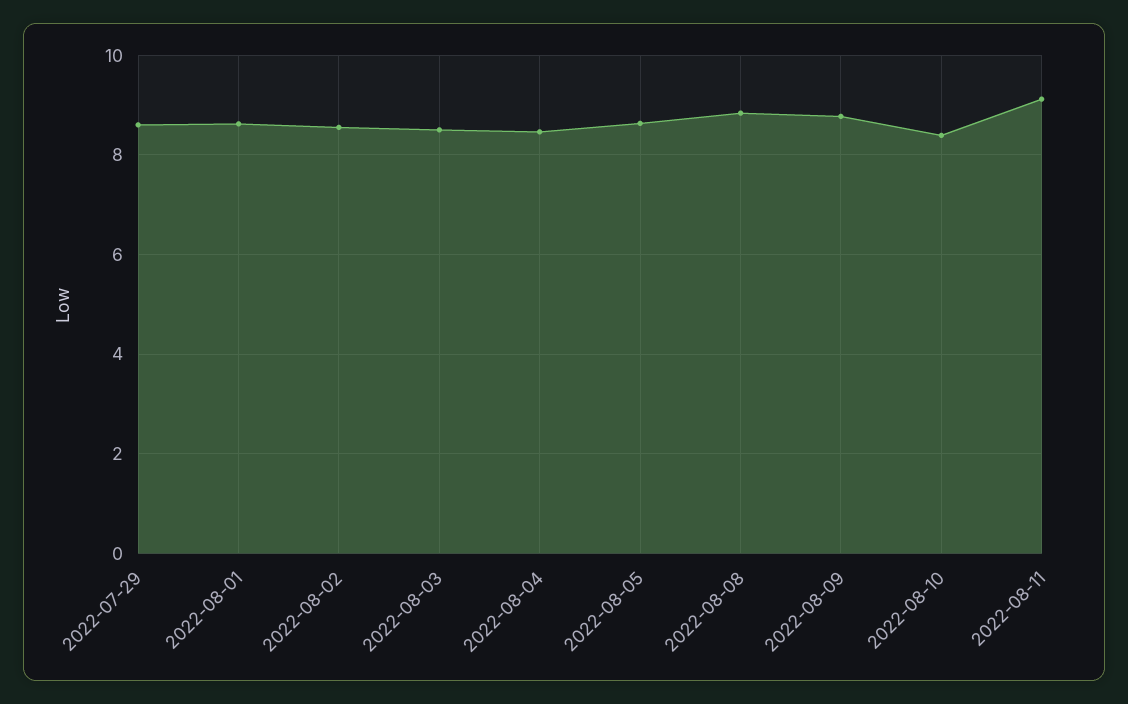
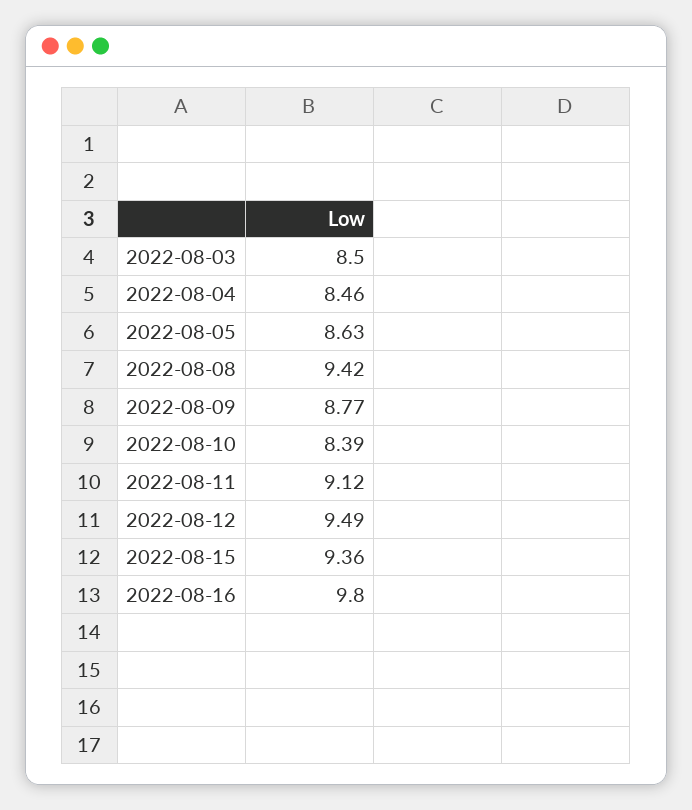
2022-07-29: 8.6 -> none
2022-08-01: 8.6 -> none
2022-08-02: 8.6 -> none
2022-08-08: 8.8 -> 9.42
2022-08-12: none -> 9.49
2022-08-15: none -> 9.36
2022-08-16: none -> 9.8

